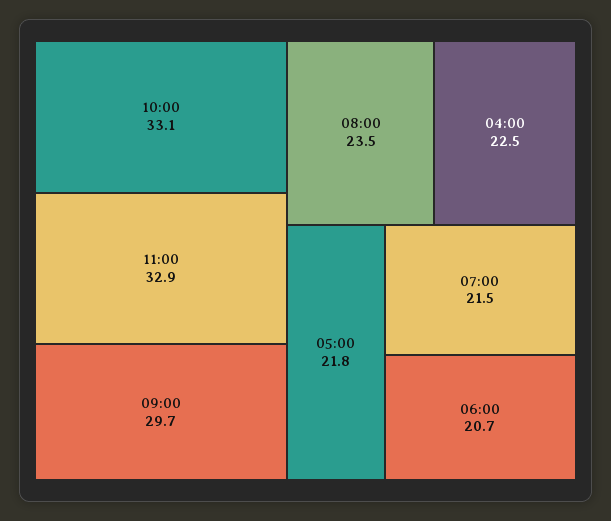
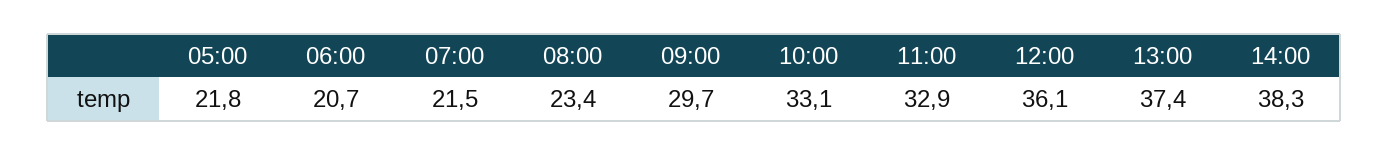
08:00: 23.5 -> 23.4
04:00: 22.5 -> none
12:00: none -> 36.1
13:00: none -> 37.4
14:00: none -> 38.3

